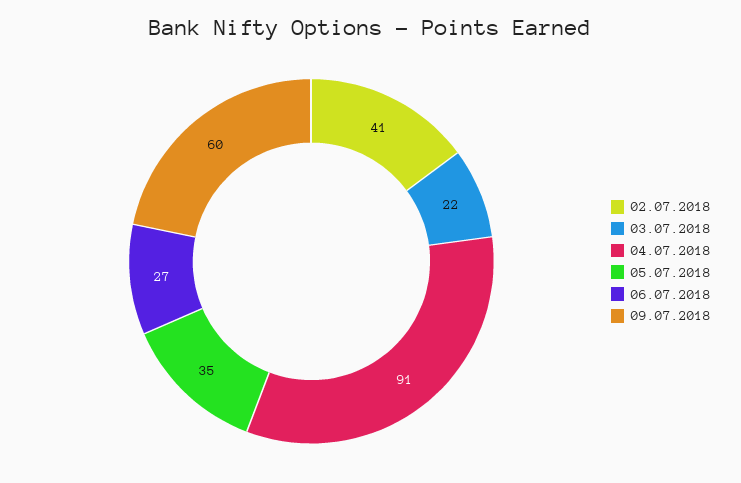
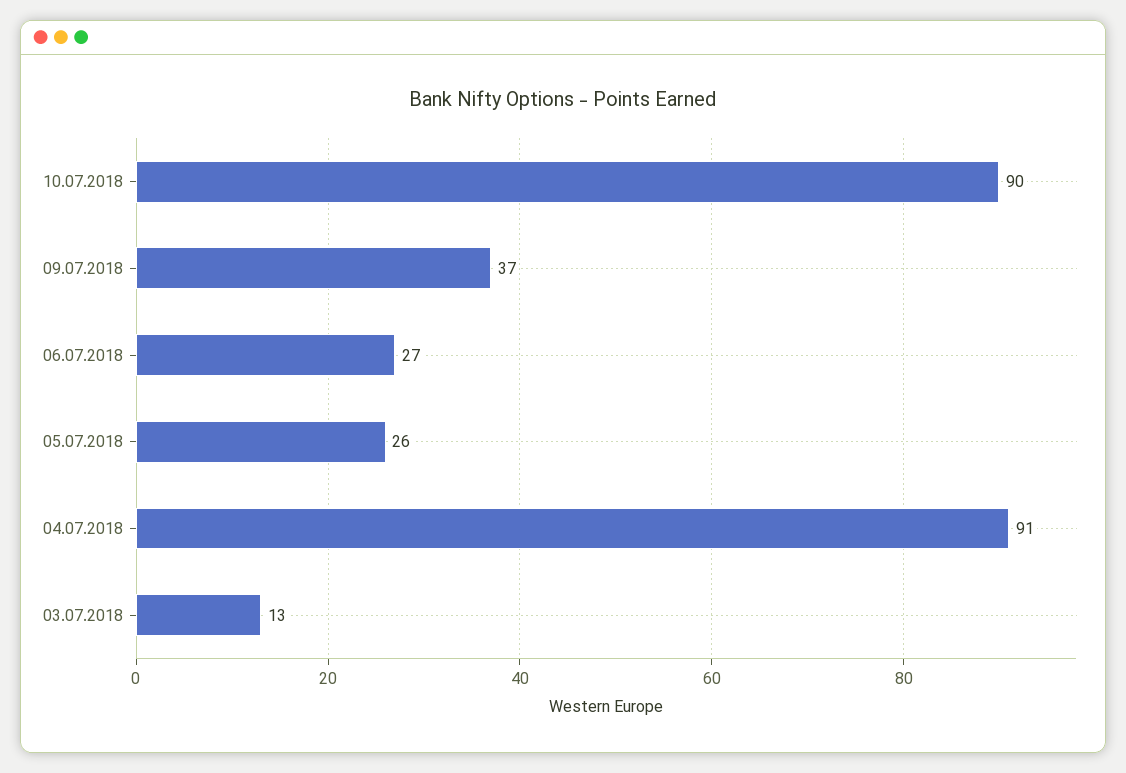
02.07.2018: 41 -> none
03.07.2018: 22 -> 13
05.07.2018: 35 -> 26
09.07.2018: 60 -> 37
10.07.2018: none -> 90

